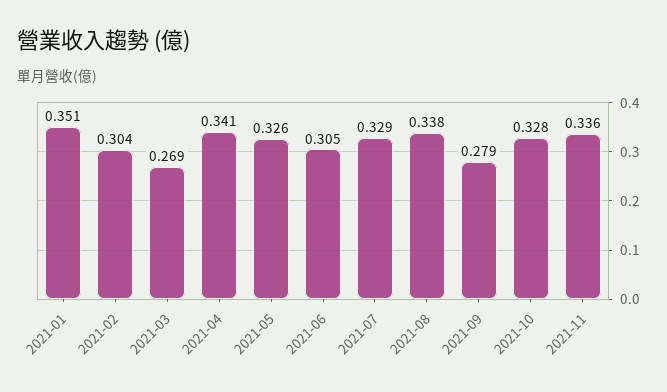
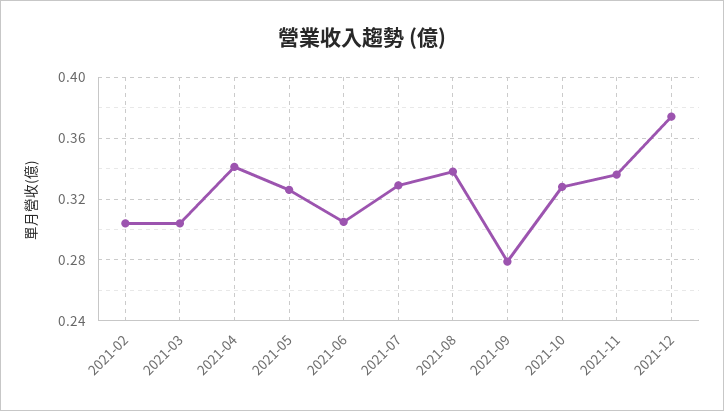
2021-01: 0.351 -> none
2021-03: 0.269 -> 0.305
2021-12: none -> 0.375

